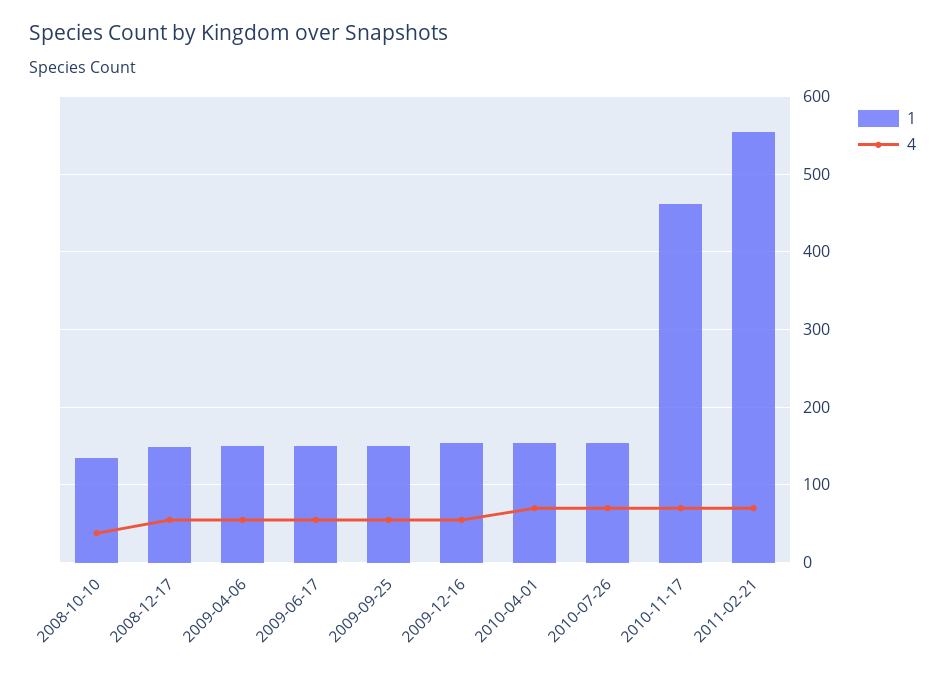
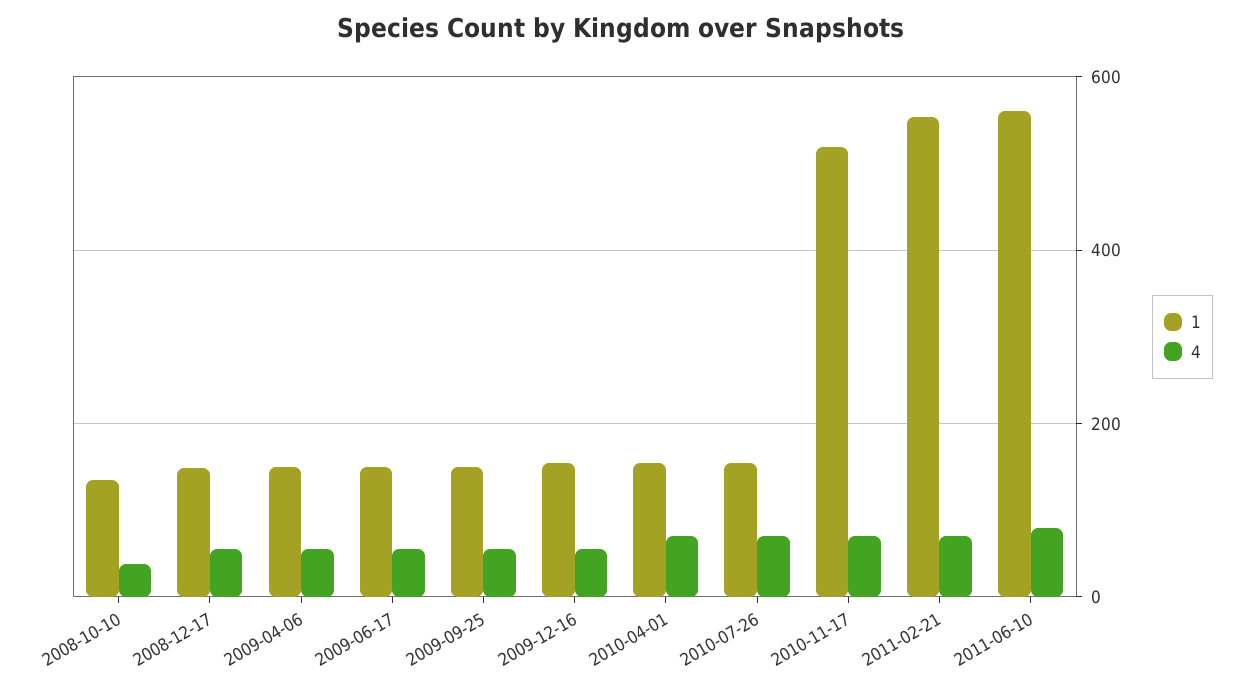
1, 2010-11-17: 460 -> 520
1, 2011-06-10: none -> 560
4, 2011-06-10: none -> 80

